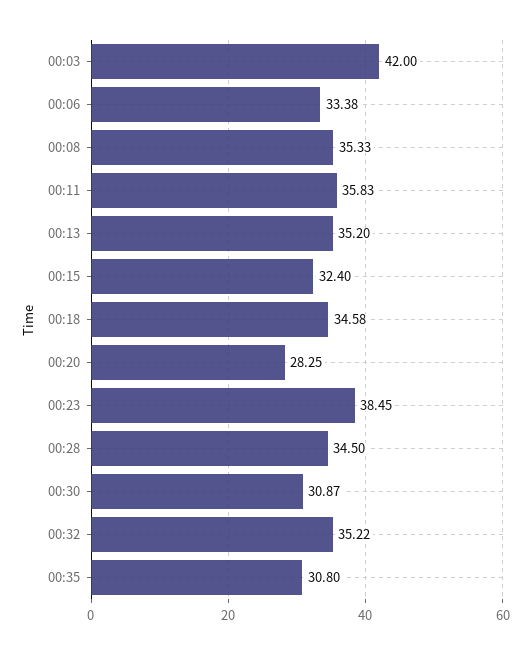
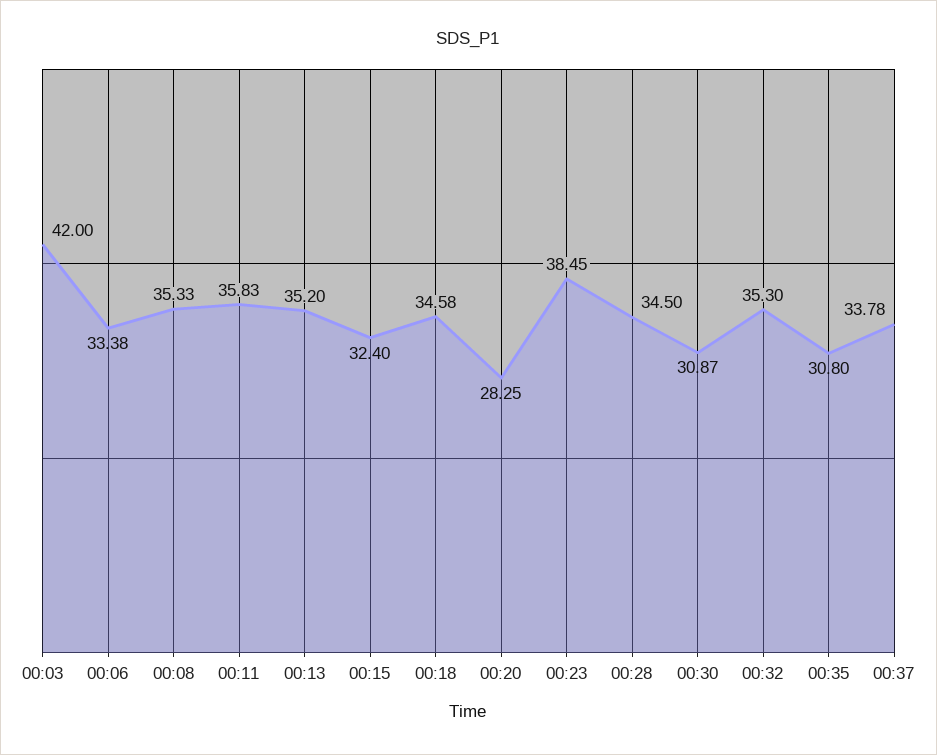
00:32: 35.22 -> 35.3
00:37: none -> 33.78

